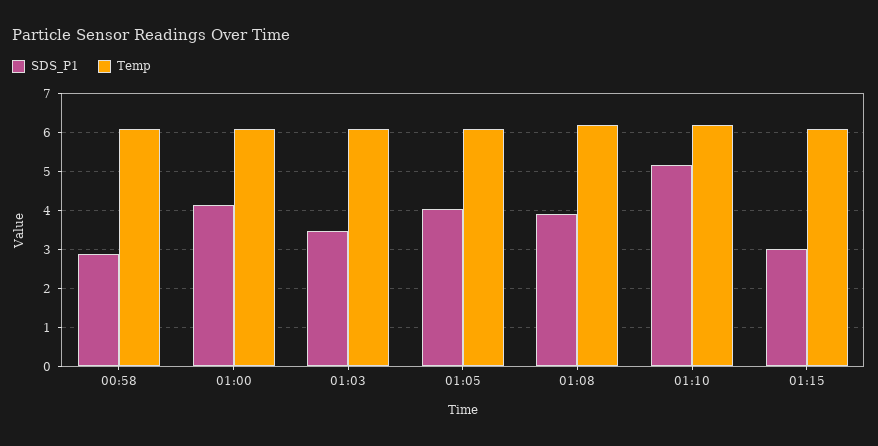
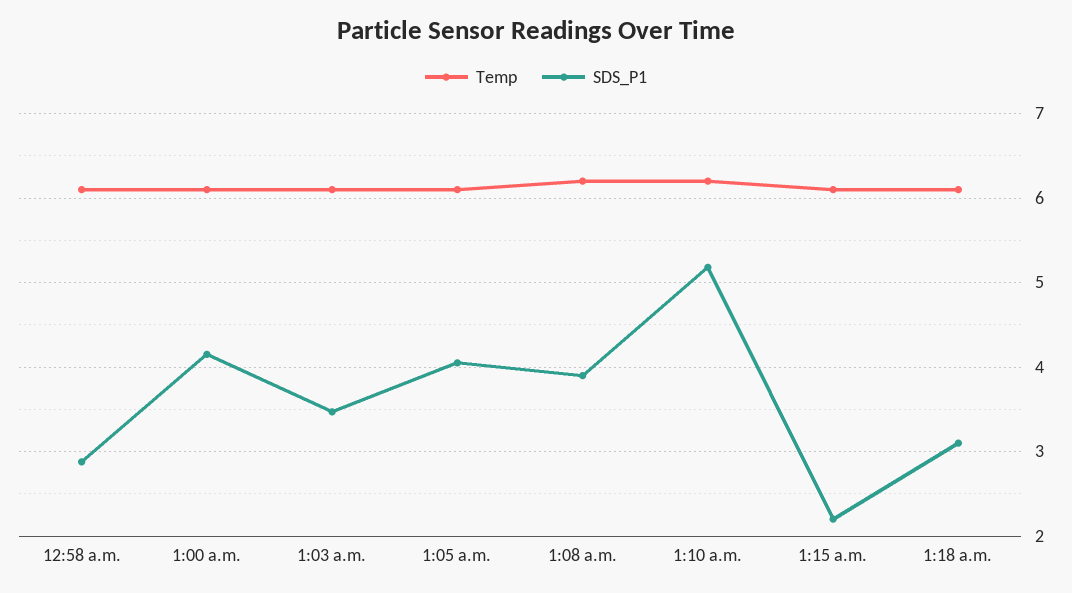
SDS_P1, 01:15: 3 -> 2.2
Temp, 1:18 a.m.: none -> 6.1
SDS_P1, 1:18 a.m.: none -> 3.1

